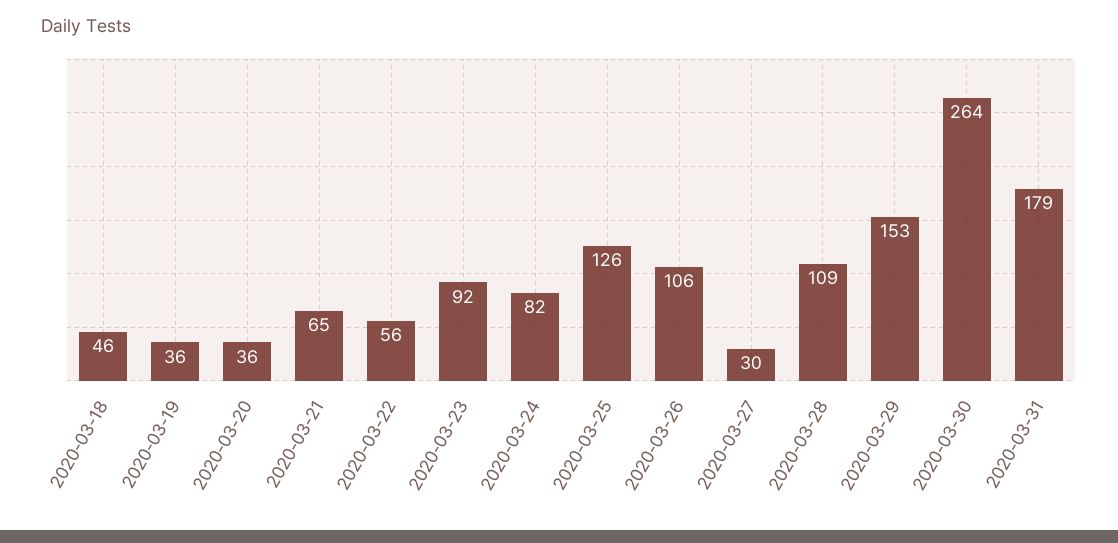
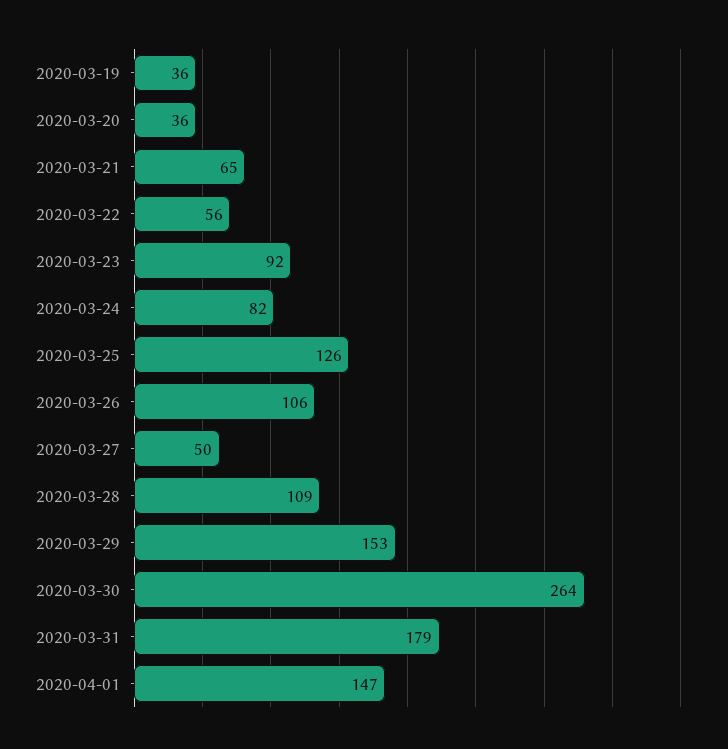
2020-03-18: 46 -> none
2020-03-27: 30 -> 50
2020-04-01: none -> 147

